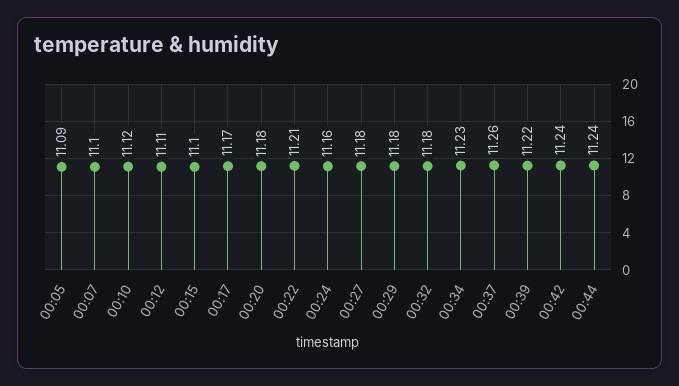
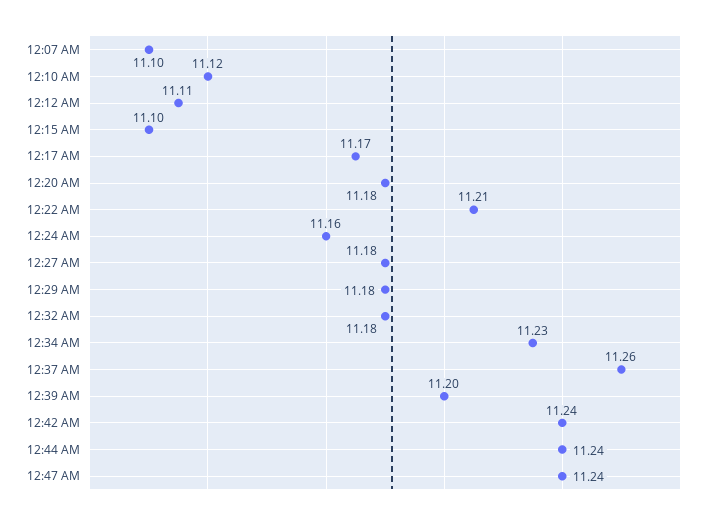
00:05: 11.09 -> none
00:39: 11.22 -> 11.2
12:47 AM: none -> 11.24

